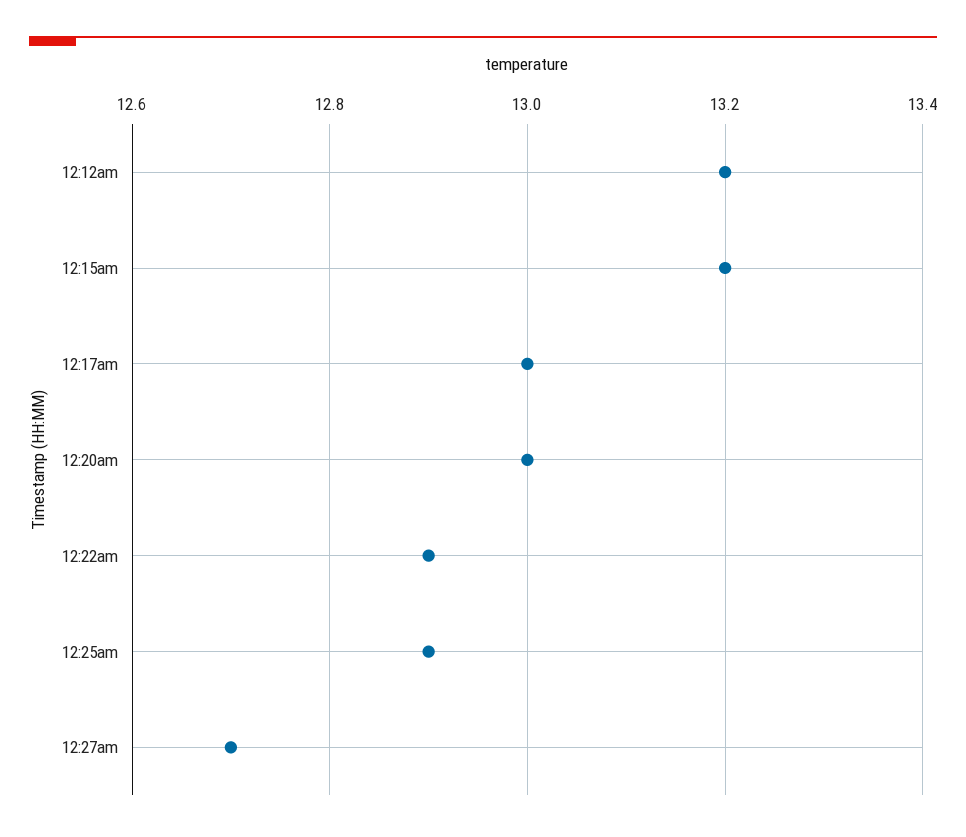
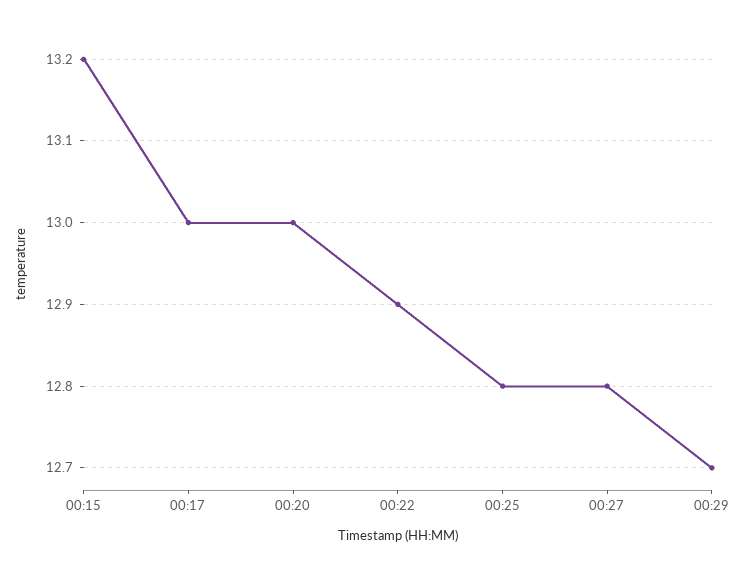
12:12am: 13.2 -> none
12:25am: 12.9 -> 12.8
12:27am: 12.7 -> 12.8
00:29: none -> 12.7

